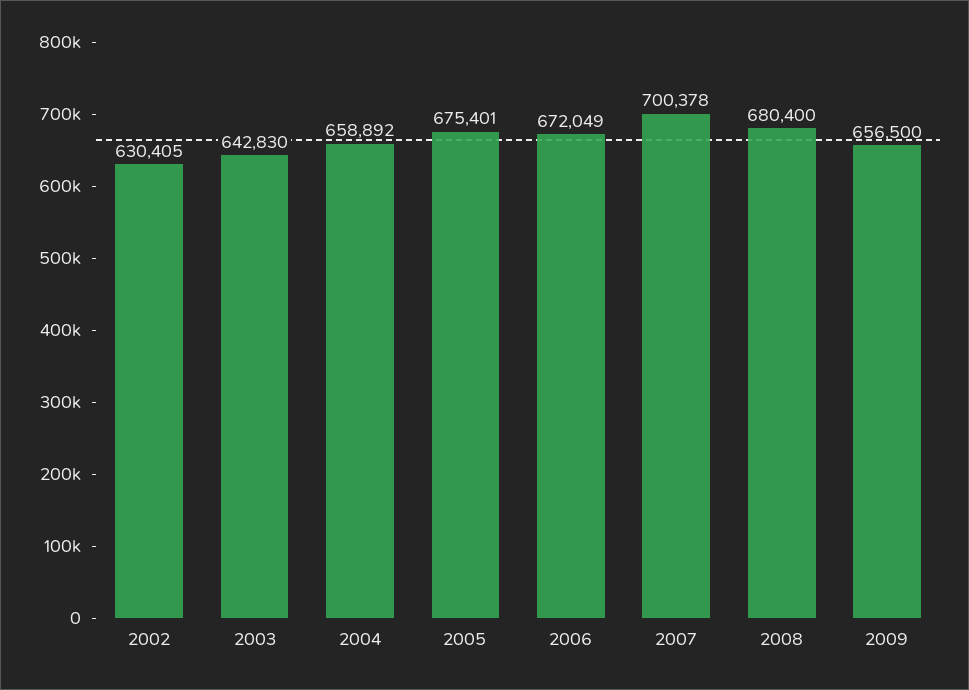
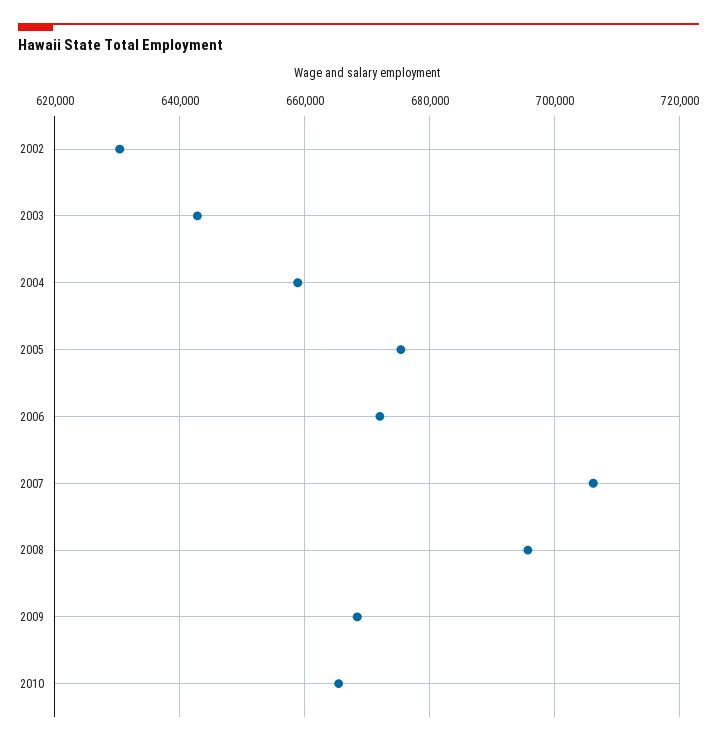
2007: 700378 -> 706000
2008: 680400 -> 696000
2009: 656500 -> 668000
2010: none -> 666000

